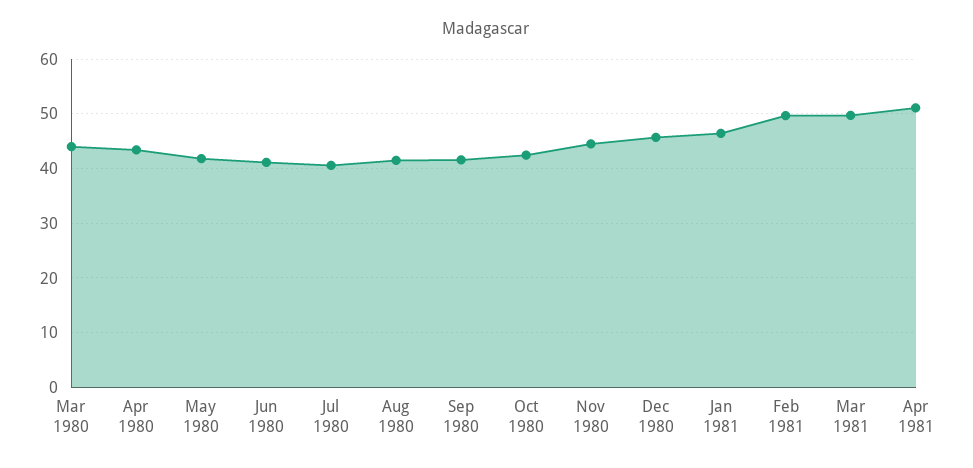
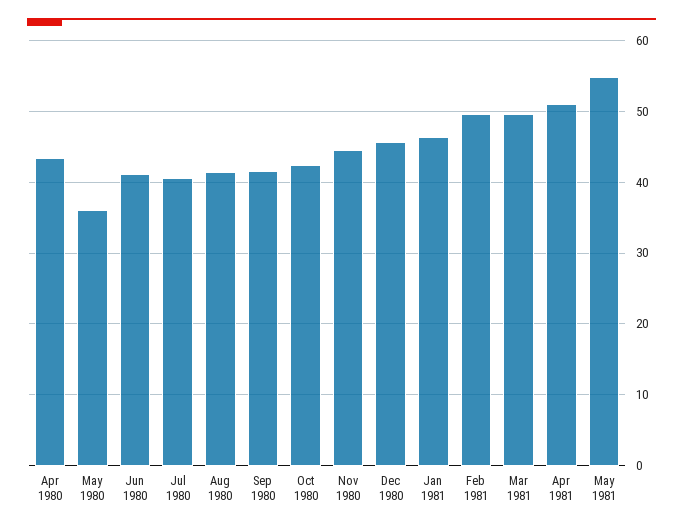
Mar 1980: 44 -> none
May 1980: 42 -> 36
May 1981: none -> 55

